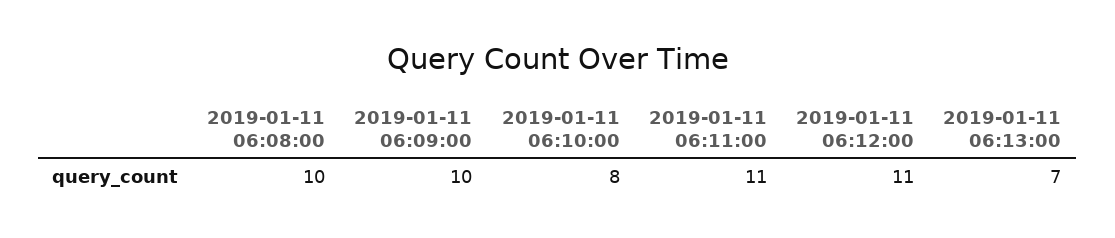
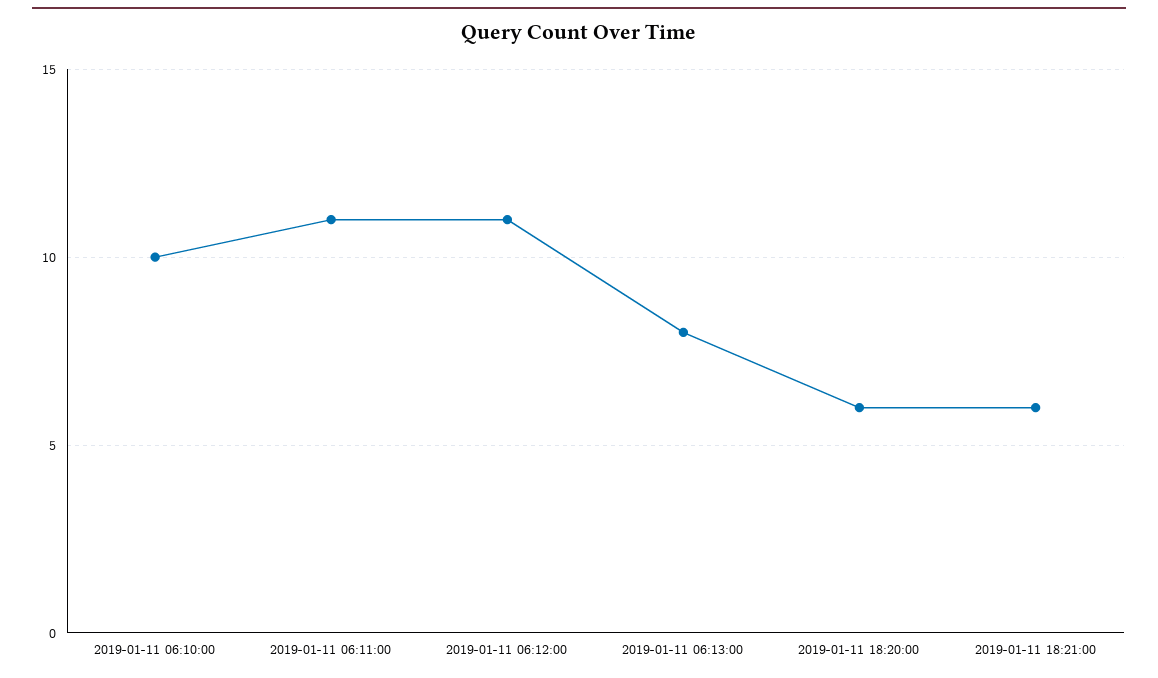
2019-01-11 06:08:00: 10 -> none
2019-01-11 06:09:00: 10 -> none
2019-01-11 06:10:00: 8 -> 10
2019-01-11 06:13:00: 7 -> 8
2019-01-11 18:20:00: none -> 6
2019-01-11 18:21:00: none -> 6

